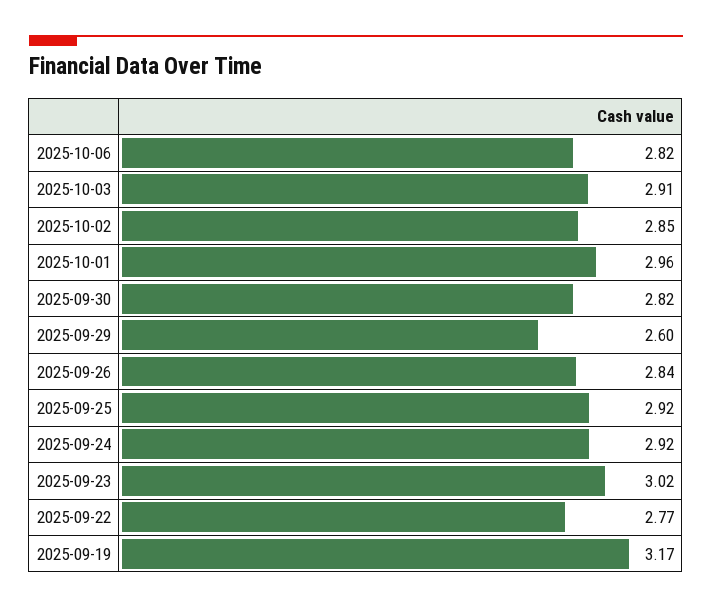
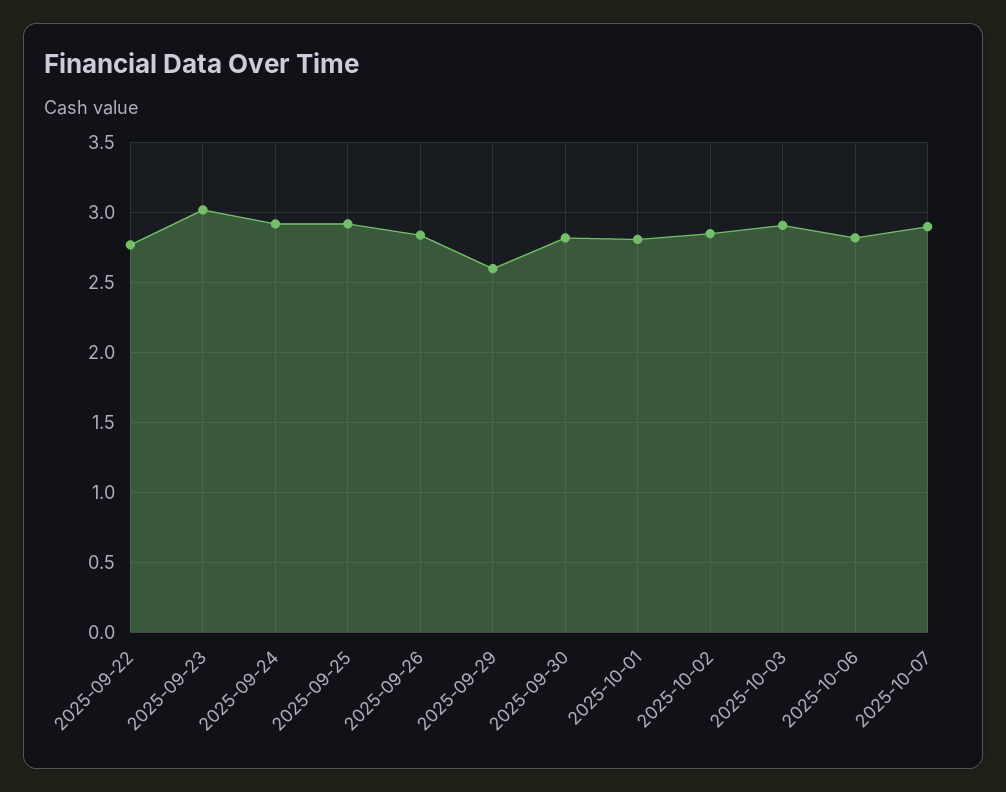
2025-10-01: 2.96 -> 2.8
2025-09-19: 3.17 -> none
2025-10-07: none -> 2.9

